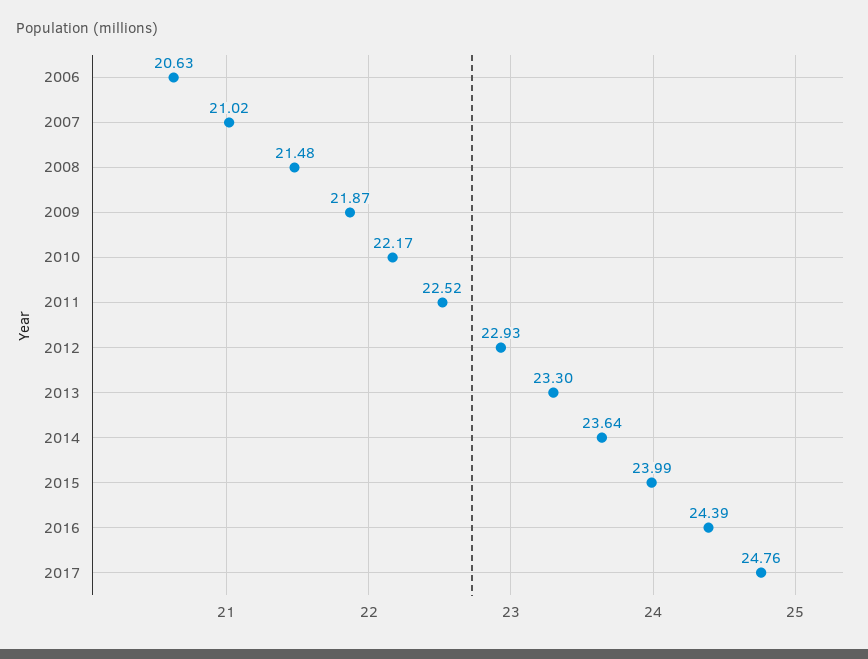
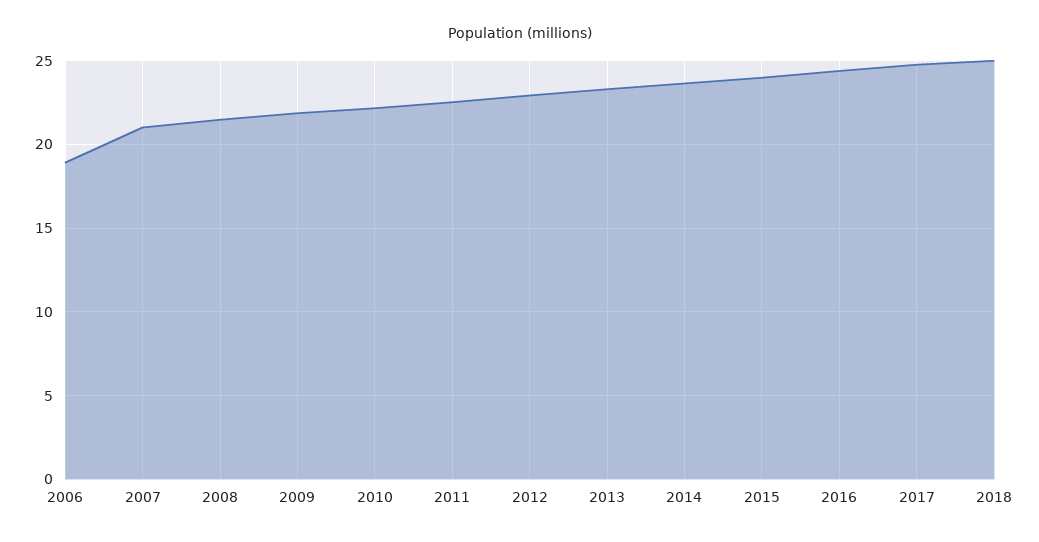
2006: 20.63 -> 19
2018: none -> 25

